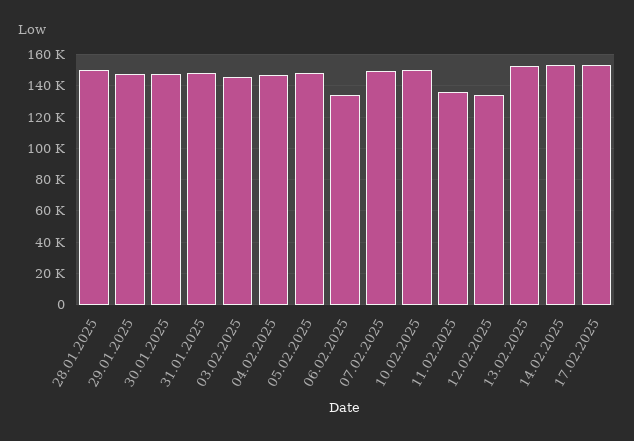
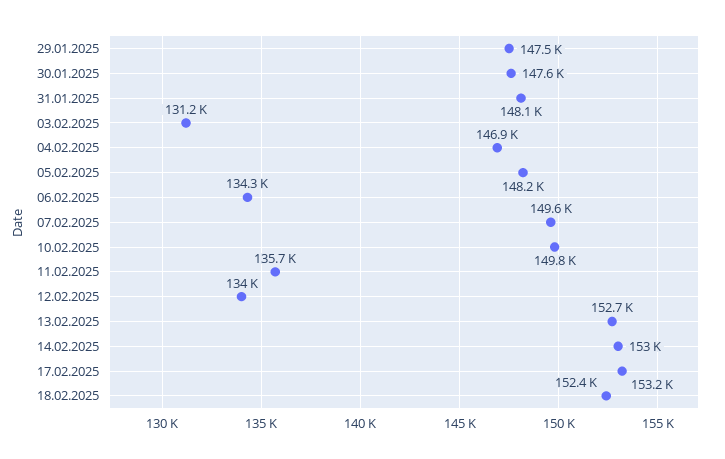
28.01.2025: 150000 -> none
03.02.2025: 145000 -> 131200
18.02.2025: none -> 152400

